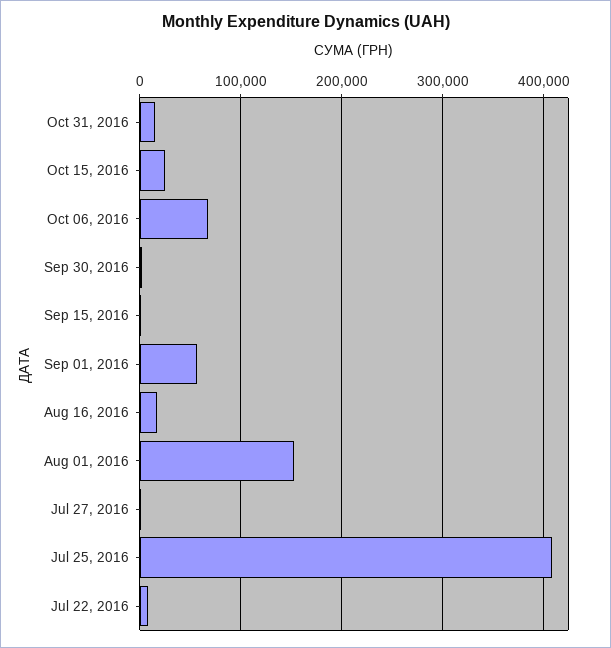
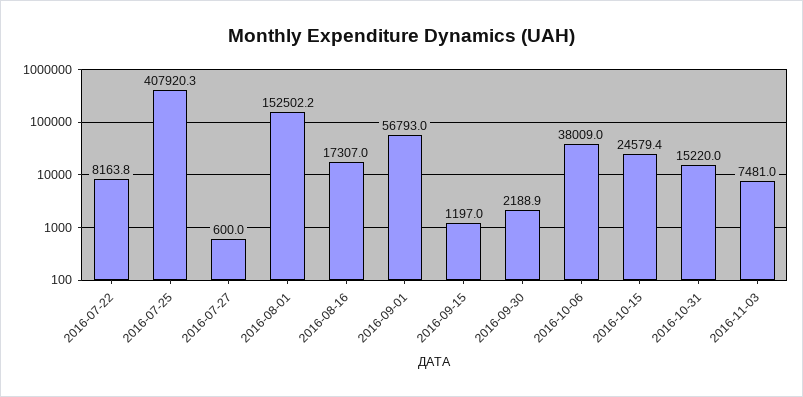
Oct 06, 2016: 70000 -> 38009
2016-11-03: none -> 7481

